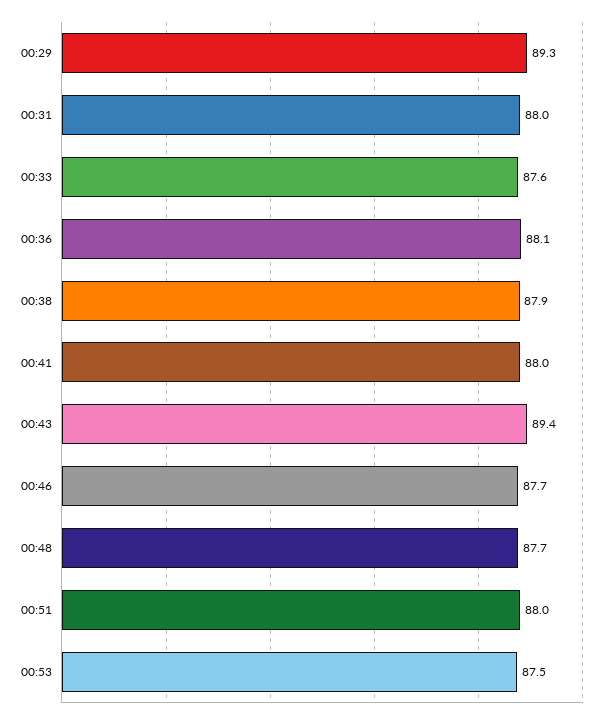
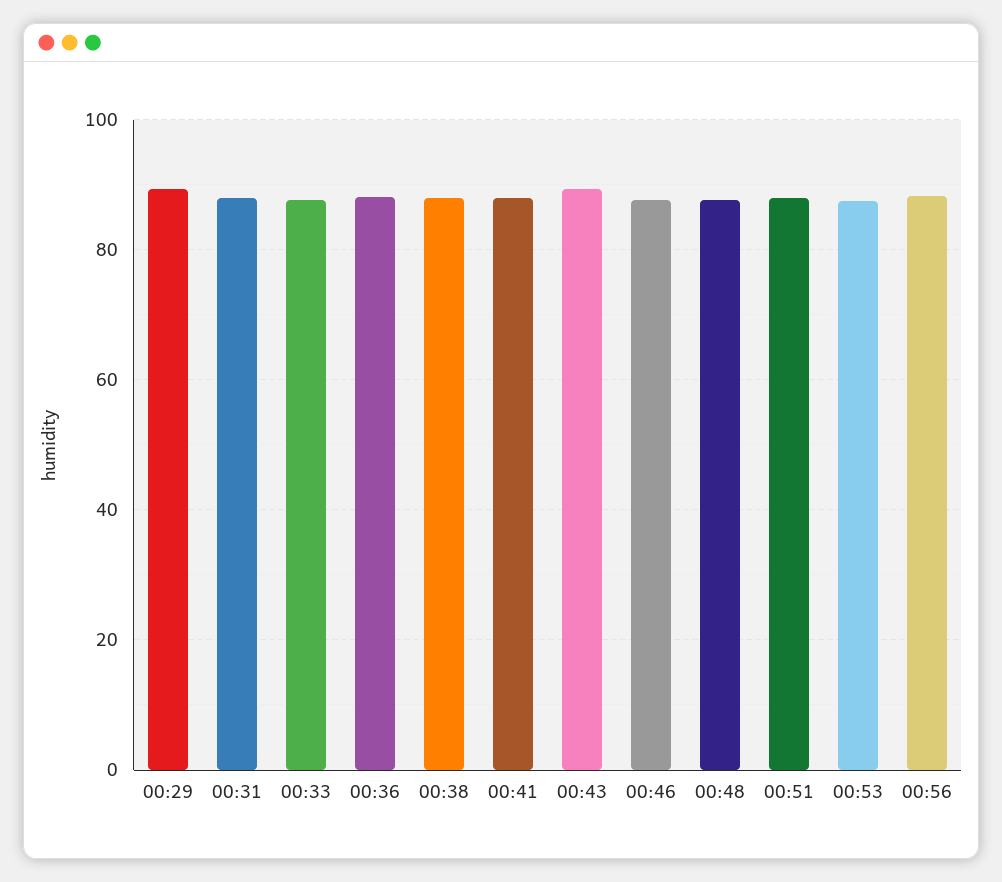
00:56: none -> 88

